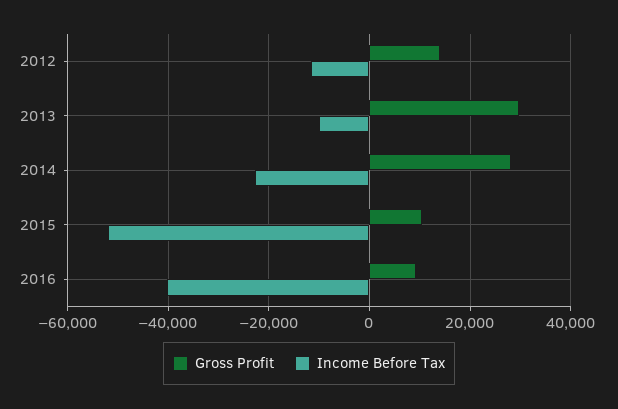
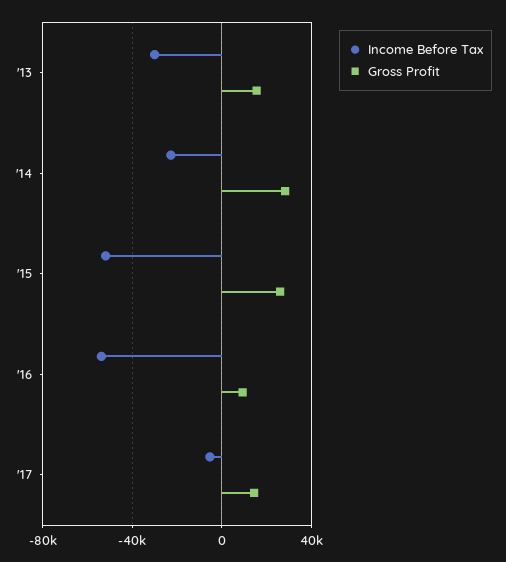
Gross Profit, 2012: 14000 -> none
Income Before Tax, 2012: -12000 -> none
Gross Profit, 2013: 30000 -> 15000
Income Before Tax, 2013: -10000 -> -30000
Gross Profit, 2015: 10000 -> 25000
Income Before Tax, 2016: -40000 -> -55000
Income Before Tax, '17: none -> -5000
Gross Profit, '17: none -> 15000

